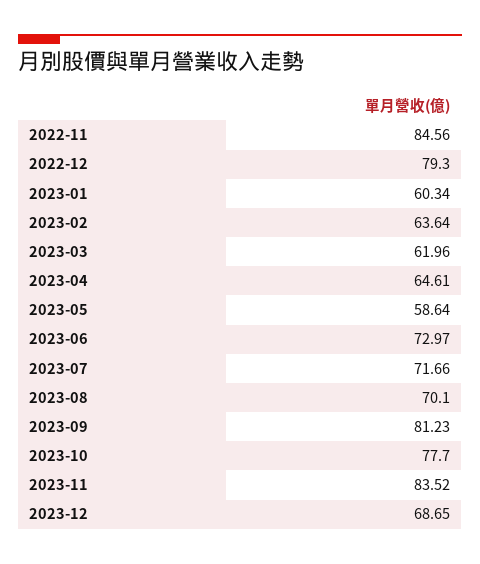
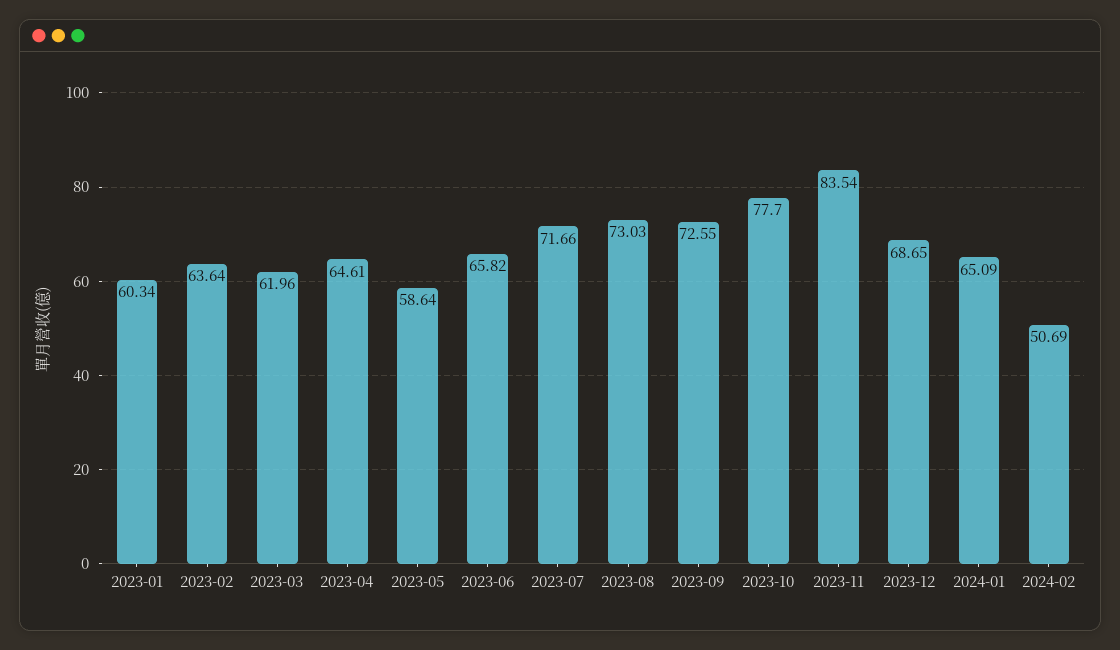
2022-11: 84.56 -> none
2022-12: 79.3 -> none
2023-06: 72.97 -> 65.82
2023-08: 70.1 -> 73.03
2023-09: 81.23 -> 72.55
2023-11: 83.52 -> 83.54
2024-01: none -> 65.09
2024-02: none -> 50.69

